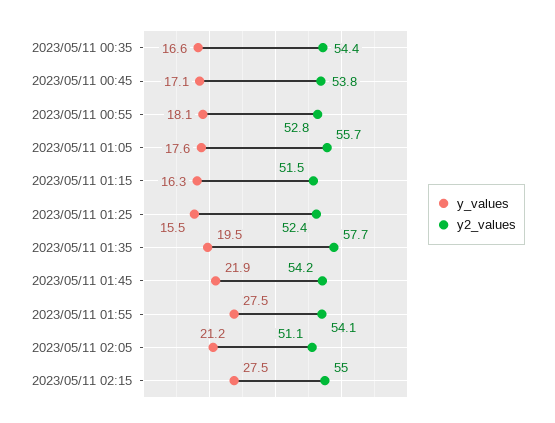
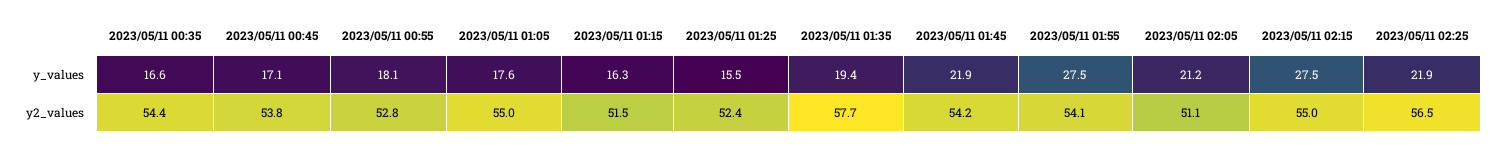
y2_values, 2023/05/11 01:05: 55.7 -> 55
y_values, 2023/05/11 01:35: 19.5 -> 19.4
y_values, 2023/05/11 02:25: none -> 21.9
y2_values, 2023/05/11 02:25: none -> 56.5

